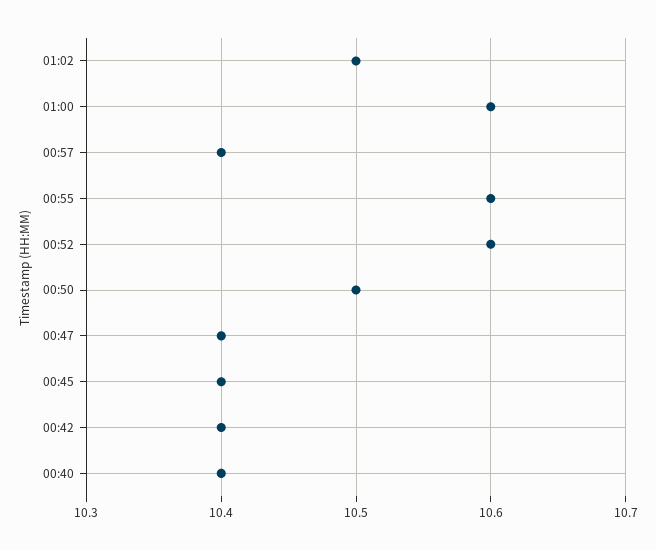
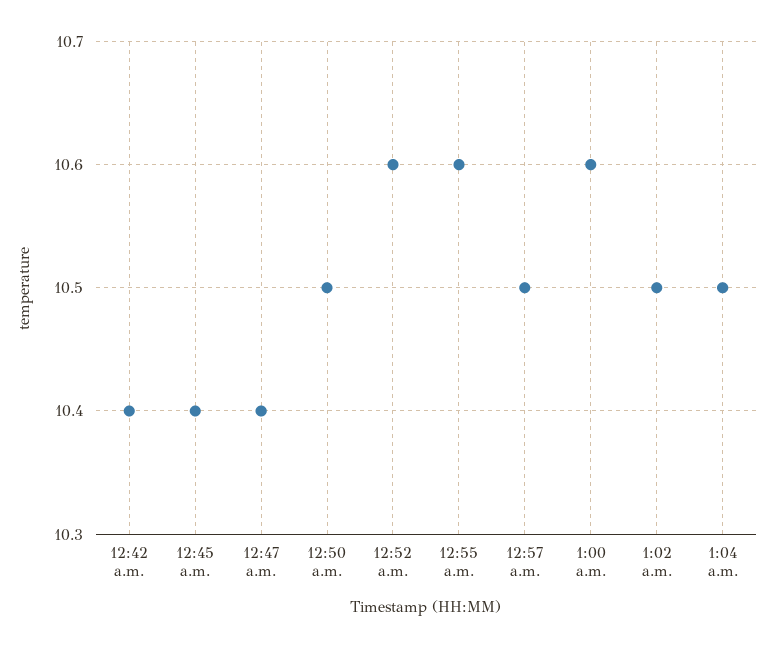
00:57: 10.4 -> 10.5
00:40: 10.4 -> none
1:04 a.m.: none -> 10.5

